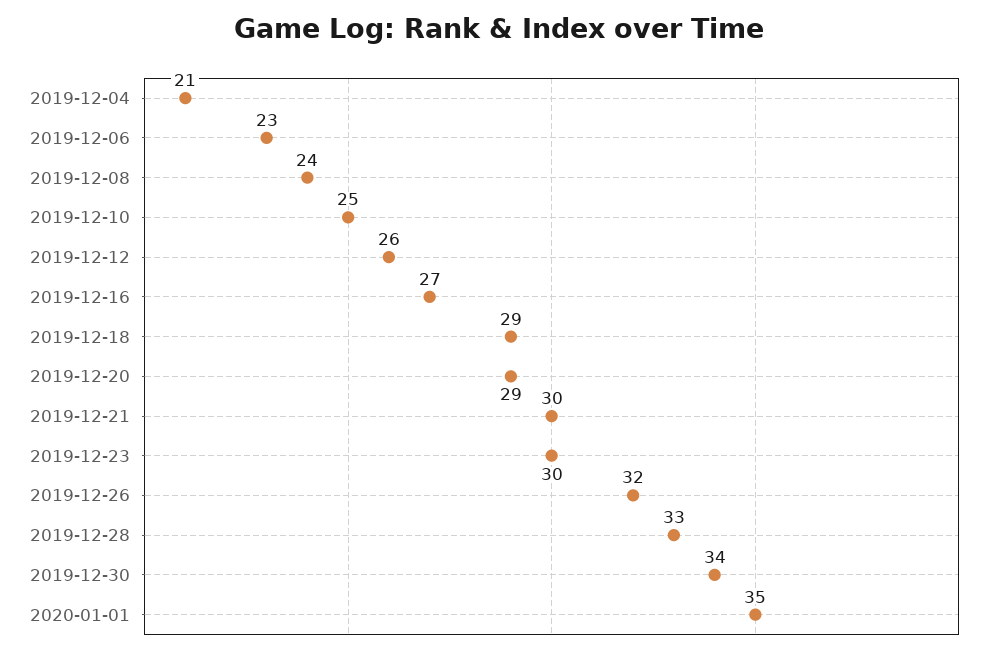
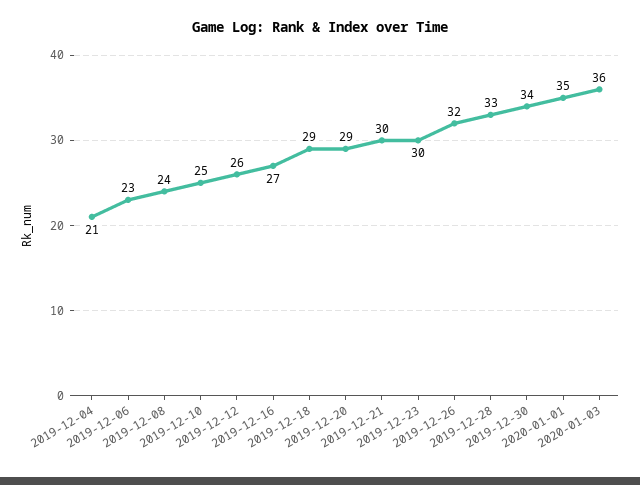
2020-01-03: none -> 36

